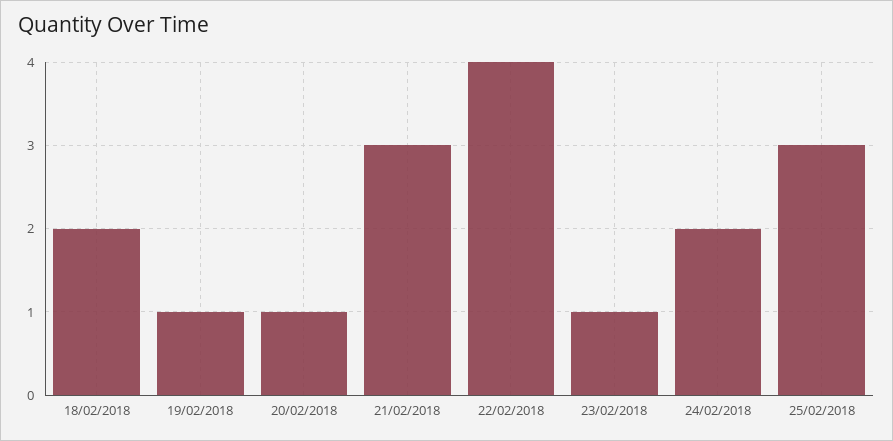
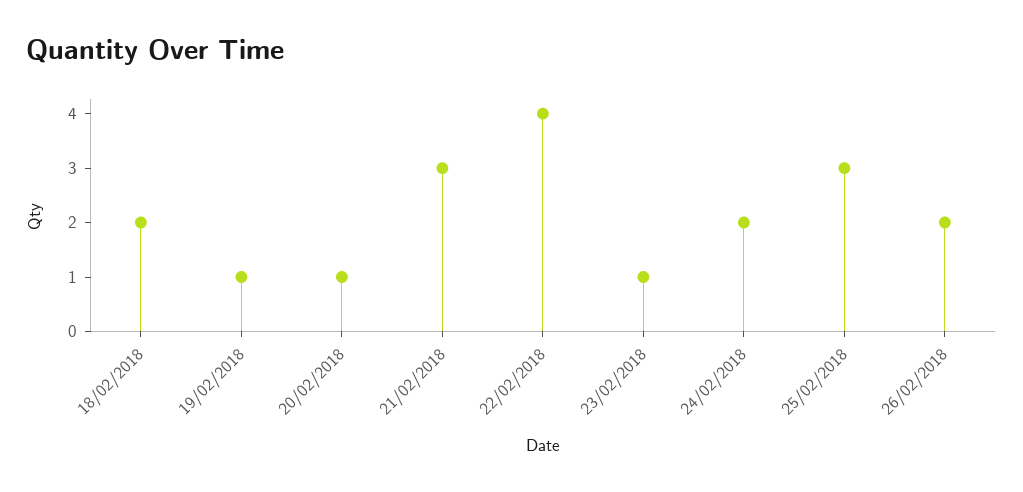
26/02/2018: none -> 2

